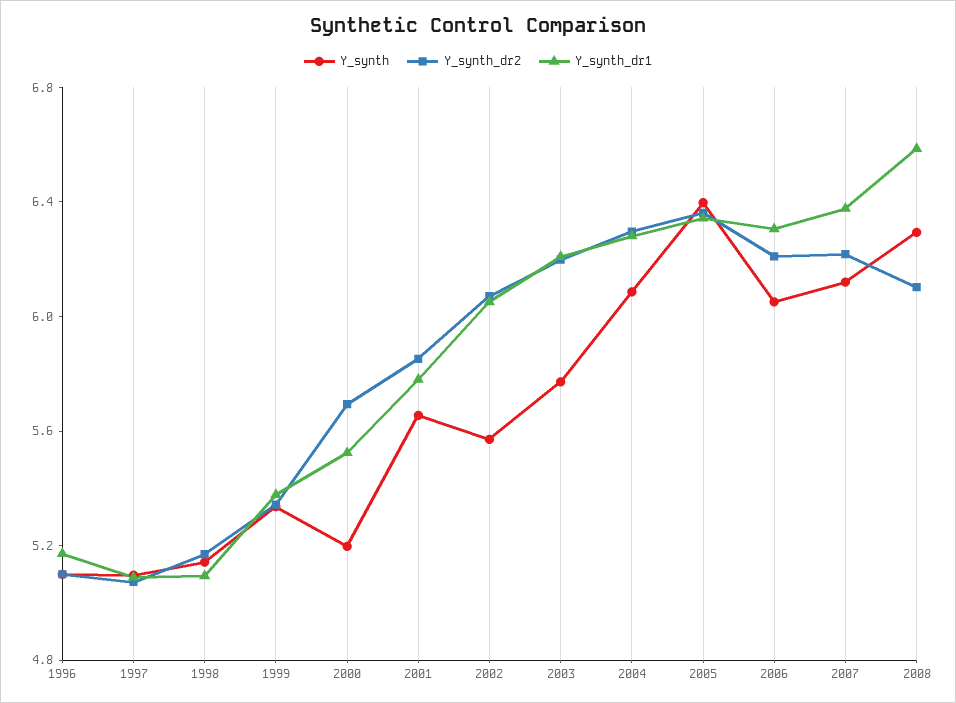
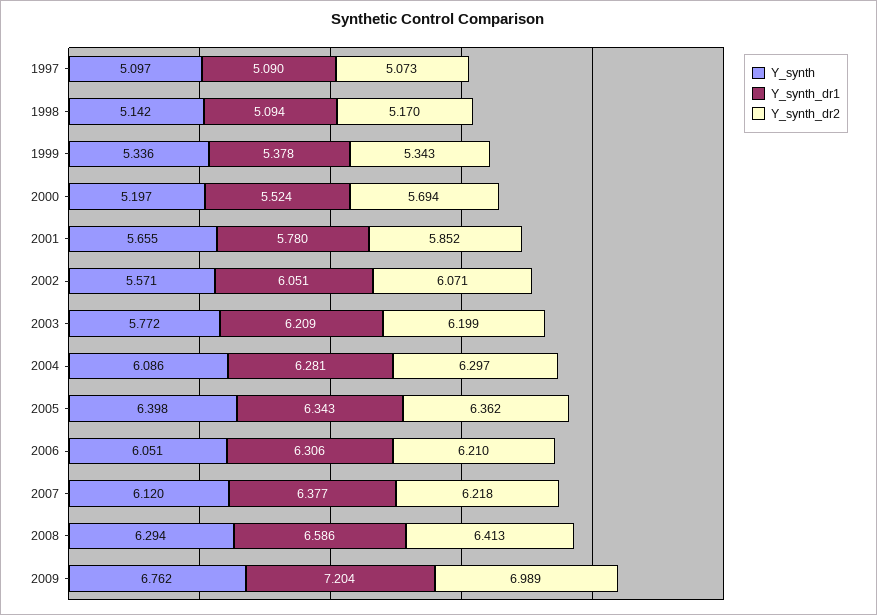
Y_synth, 1996: 5.1 -> none
Y_synth_dr2, 1996: 5.1 -> none
Y_synth_dr1, 1996: 5.2 -> none
Y_synth_dr2, 2008: 6.1 -> 6.413
Y_synth, 2009: none -> 6.762
Y_synth_dr1, 2009: none -> 7.204
Y_synth_dr2, 2009: none -> 6.989

